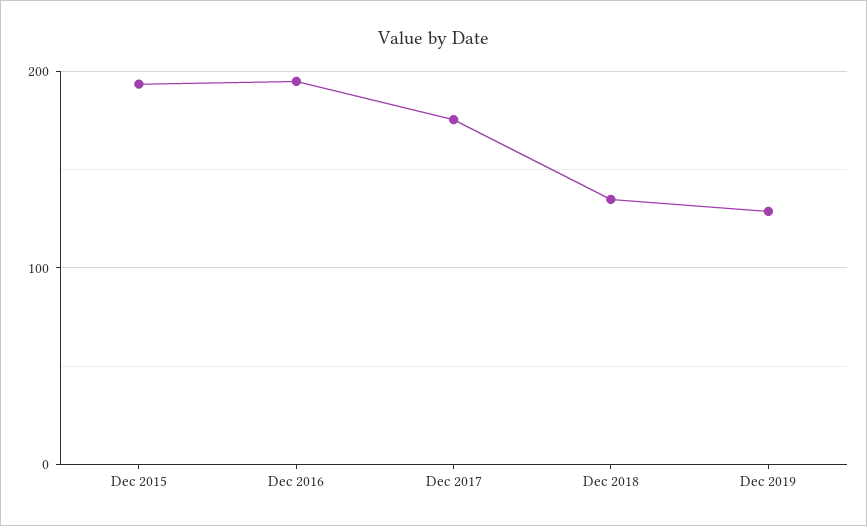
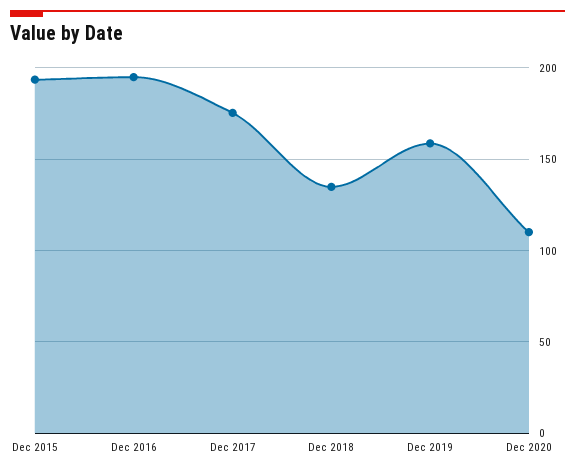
Dec 2019: 130 -> 160
Dec 2020: none -> 110

